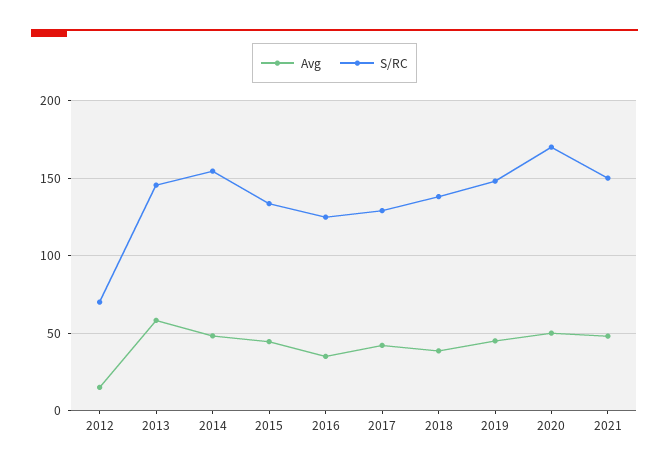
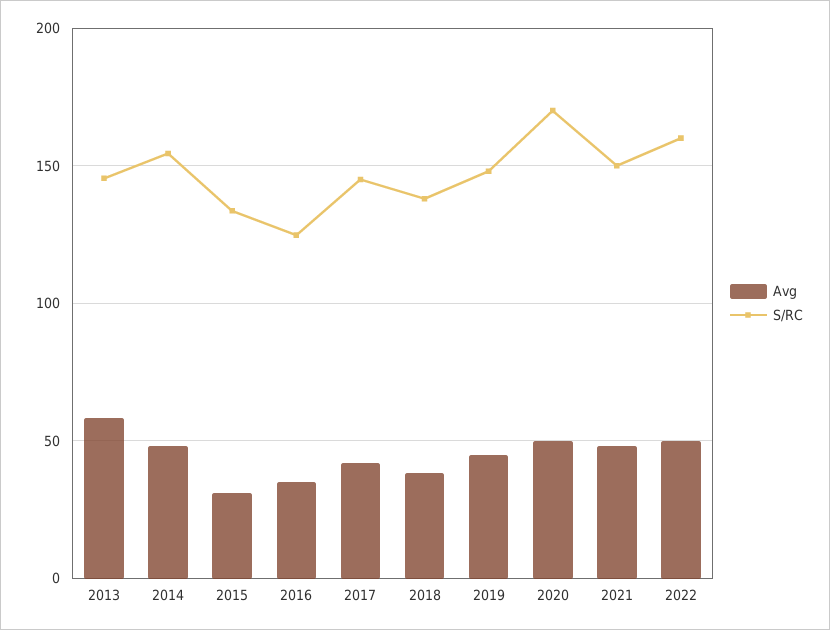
Avg, 2012: 15 -> none
S/RC, 2012: 70 -> none
Avg, 2015: 45 -> 30
S/RC, 2017: 130 -> 145
Avg, 2022: none -> 50
S/RC, 2022: none -> 160

